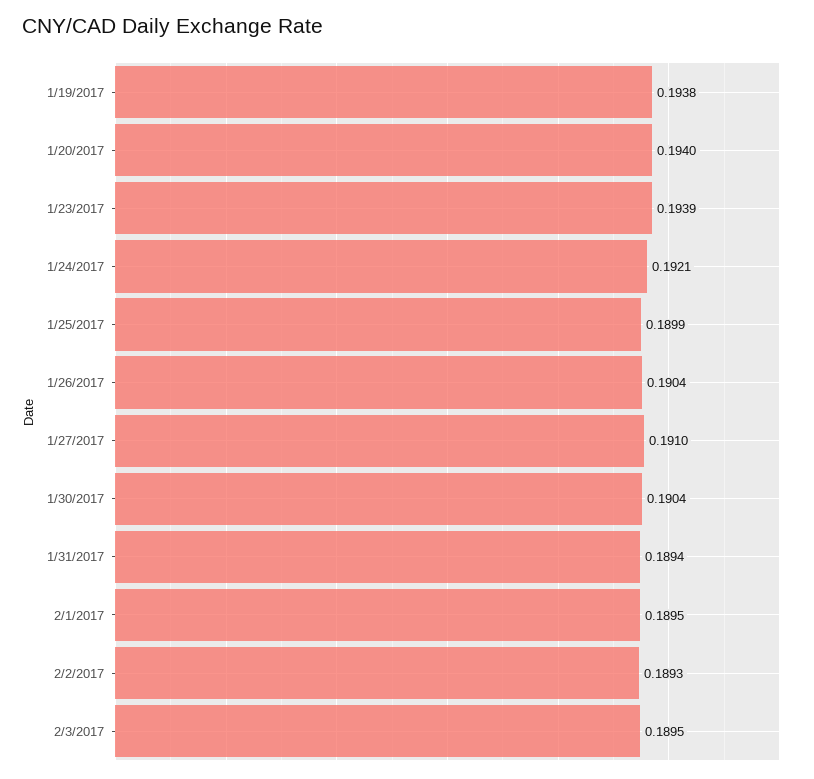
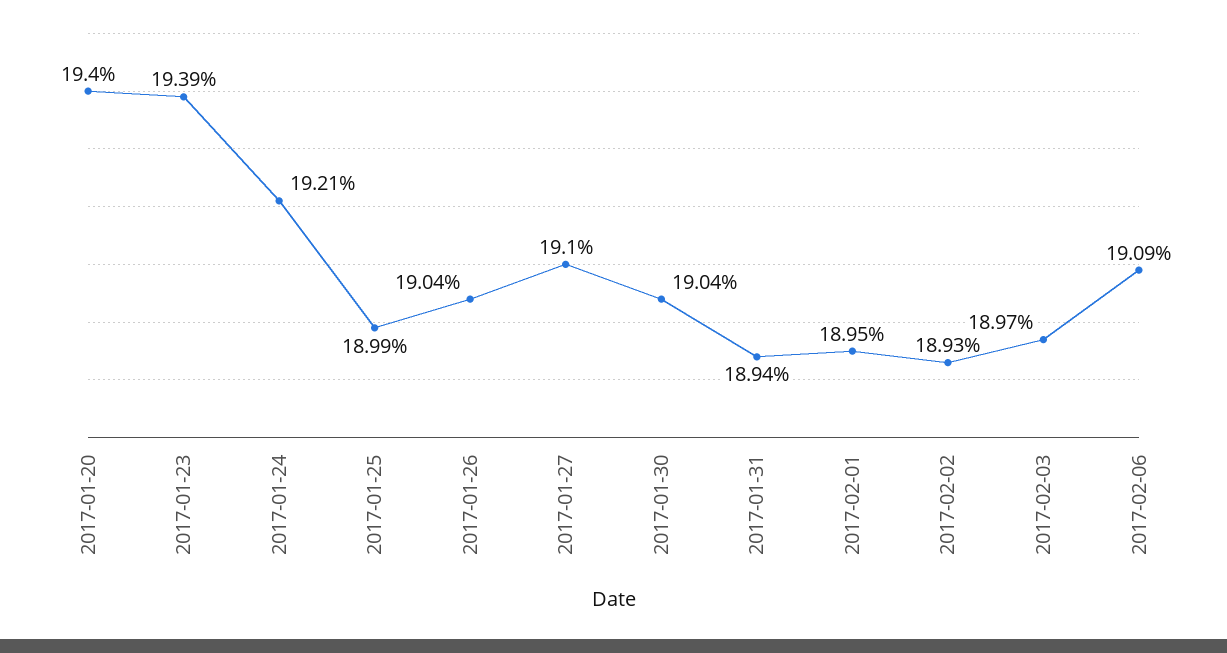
1/19/2017: 0.1938 -> none
2/3/2017: 0.1895 -> 0.1897
2017-02-06: none -> 0.1909

